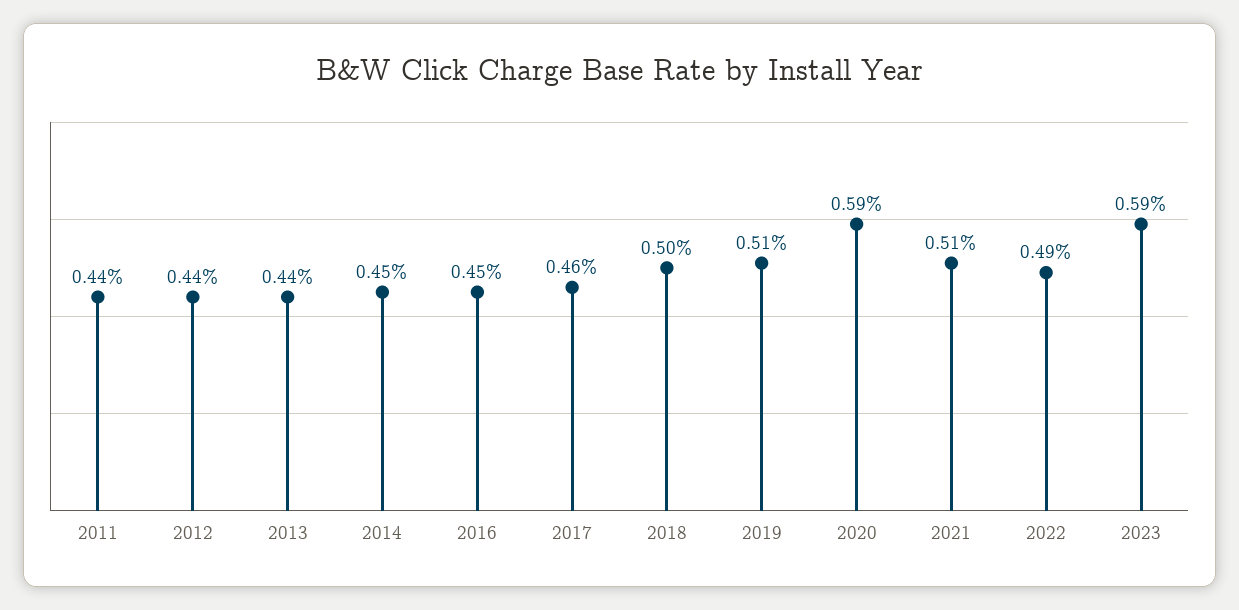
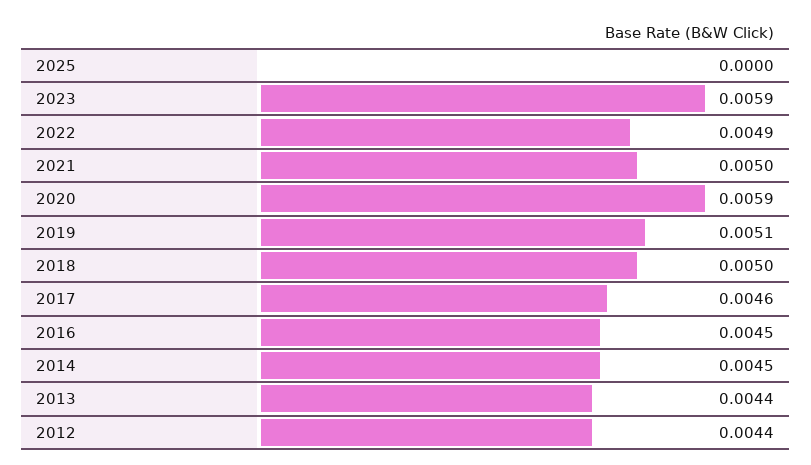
2011: 0.0044 -> none
2021: 0.0051 -> 0.005
2025: none -> 0

